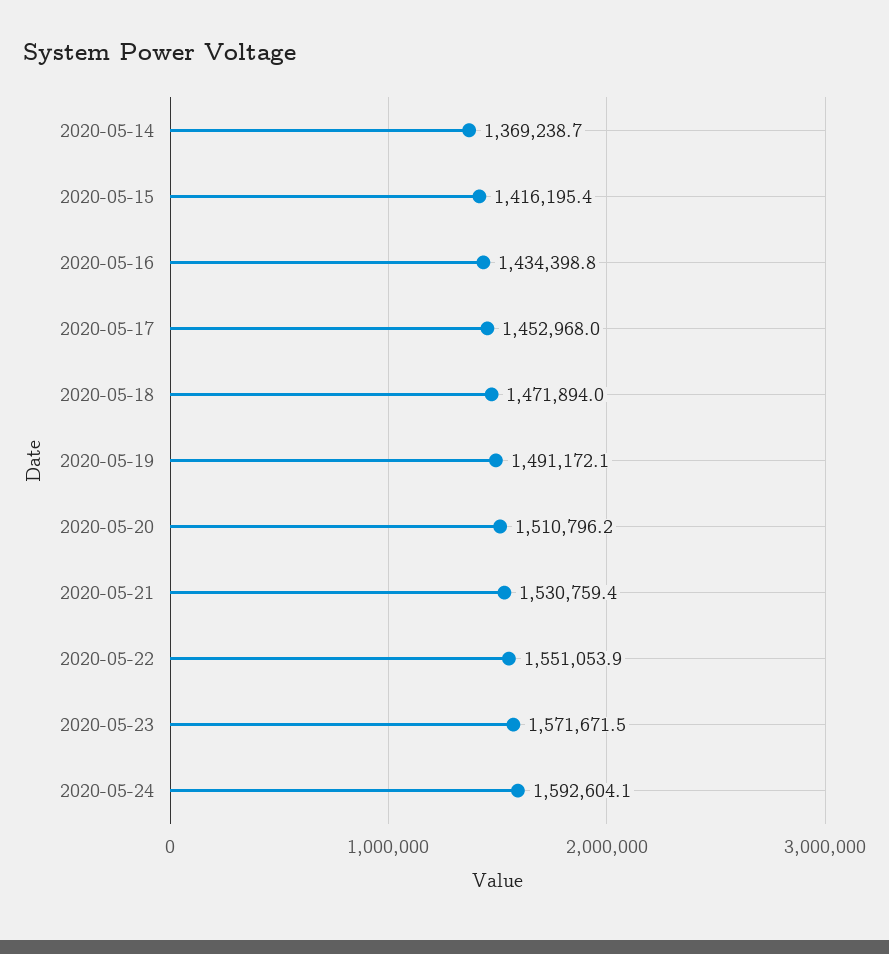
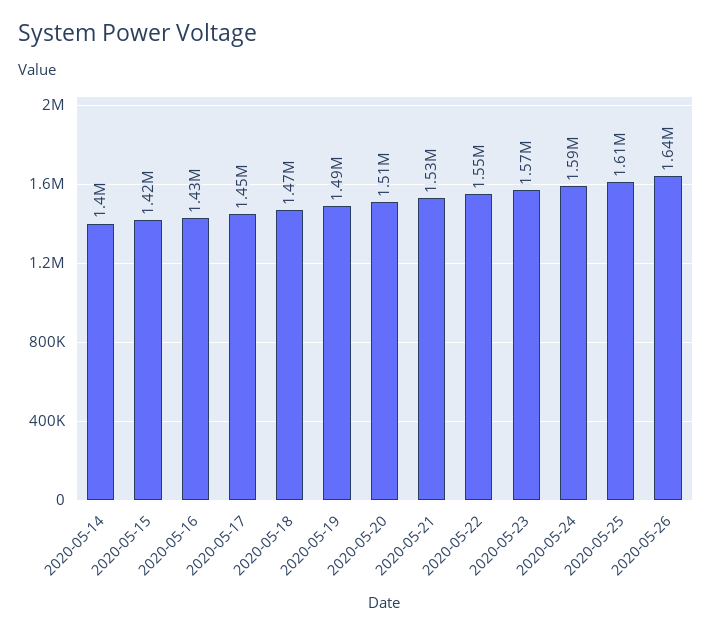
2020-05-14: 1369238.7 -> 1400000
2020-05-25: none -> 1610000
2020-05-26: none -> 1640000

